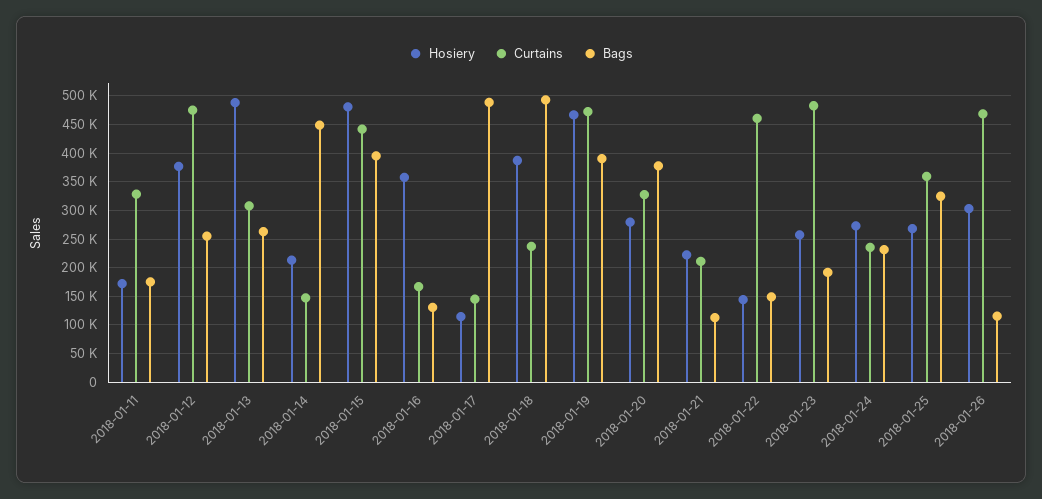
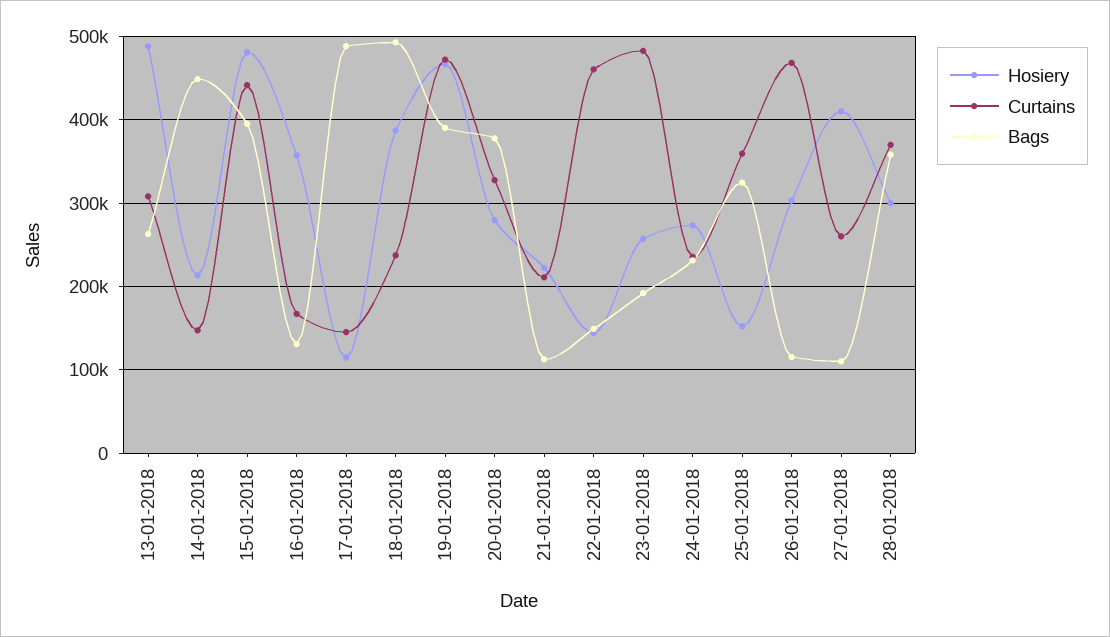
Hosiery, 2018-01-11: 175000 -> none
Curtains, 2018-01-11: 325000 -> none
Bags, 2018-01-11: 175000 -> none
Hosiery, 2018-01-12: 375000 -> none
Curtains, 2018-01-12: 475000 -> none
Bags, 2018-01-12: 250000 -> none
Hosiery, 2018-01-25: 275000 -> 150000
Hosiery, 27-01-2018: none -> 410000
Curtains, 27-01-2018: none -> 260000
Bags, 27-01-2018: none -> 110000
Hosiery, 28-01-2018: none -> 300000
Curtains, 28-01-2018: none -> 370000
Bags, 28-01-2018: none -> 360000

